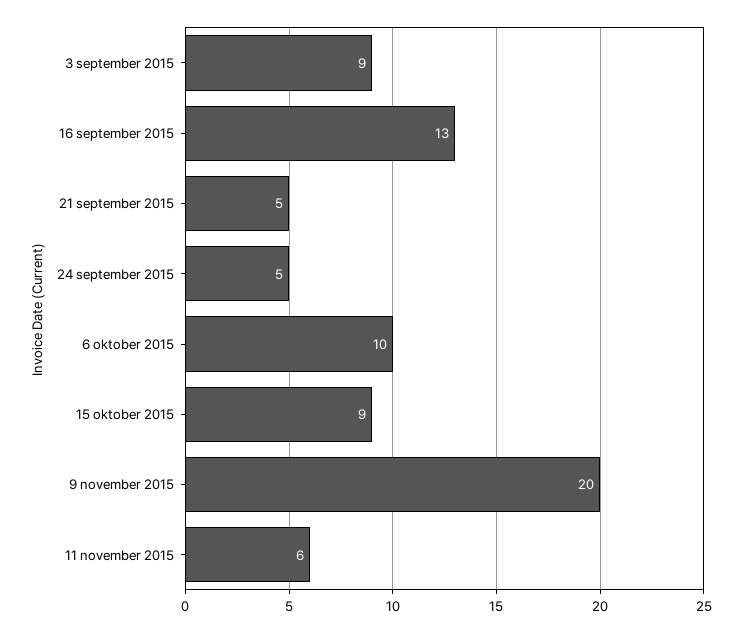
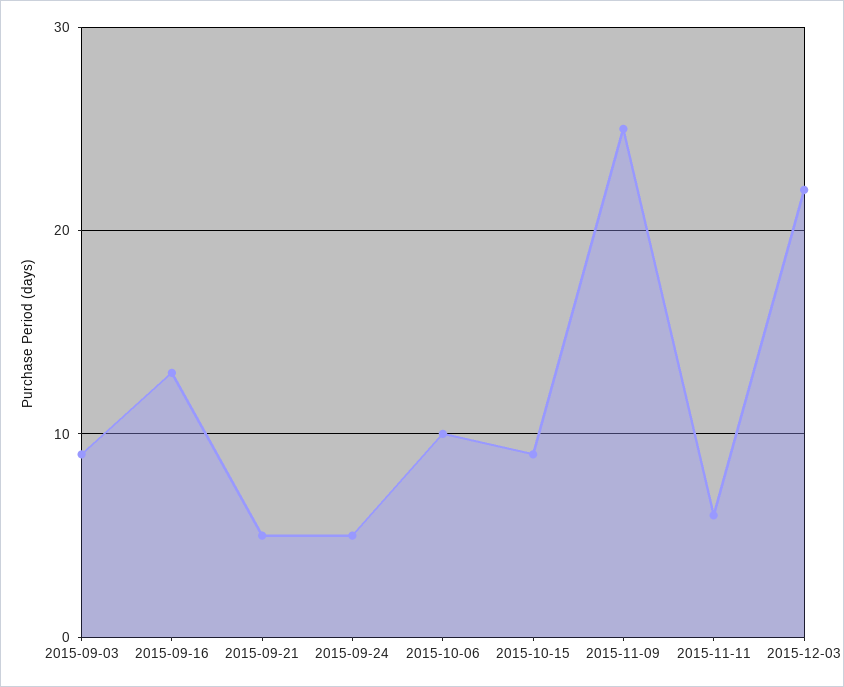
9 november 2015: 20 -> 25
2015-12-03: none -> 22

